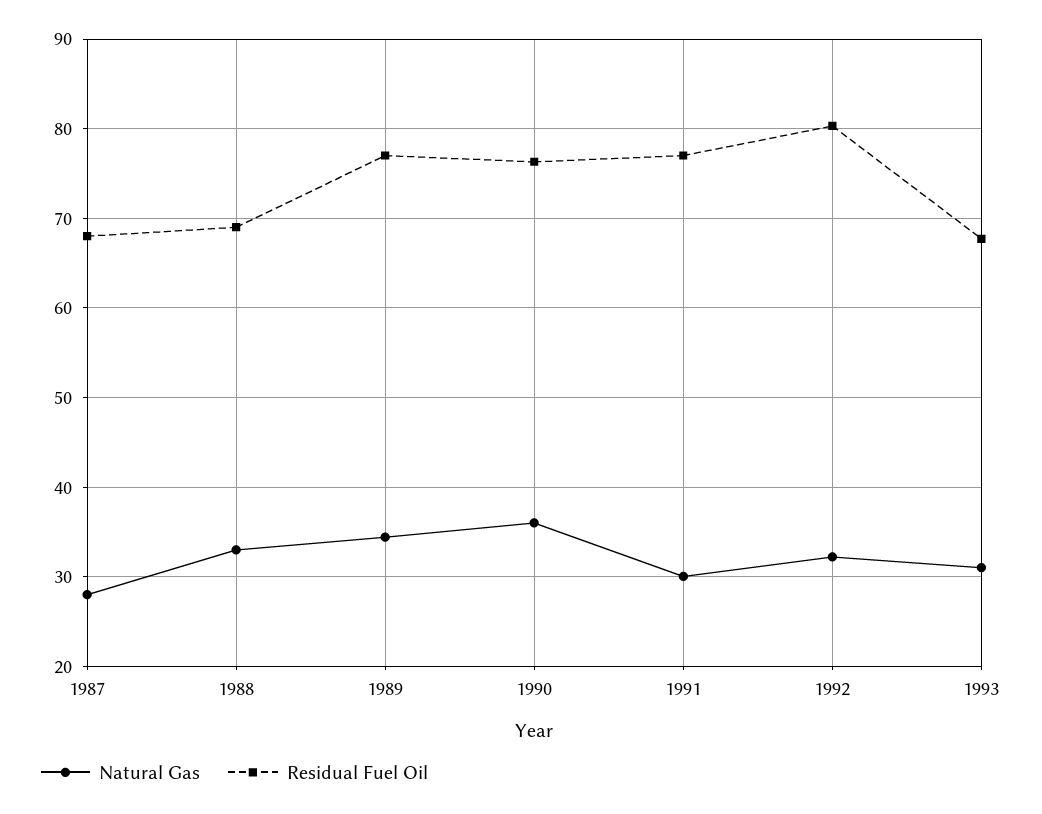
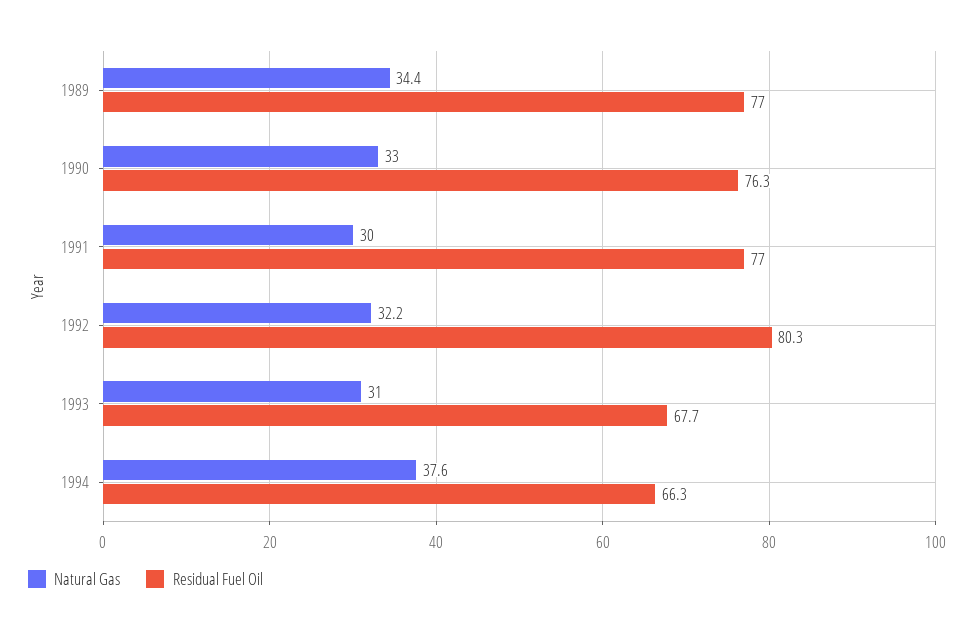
Natural Gas, 1987: 28 -> none
Residual Fuel Oil, 1987: 68 -> none
Natural Gas, 1988: 33 -> none
Residual Fuel Oil, 1988: 69 -> none
Natural Gas, 1990: 36 -> 33
Natural Gas, 1994: none -> 37.6
Residual Fuel Oil, 1994: none -> 66.3

